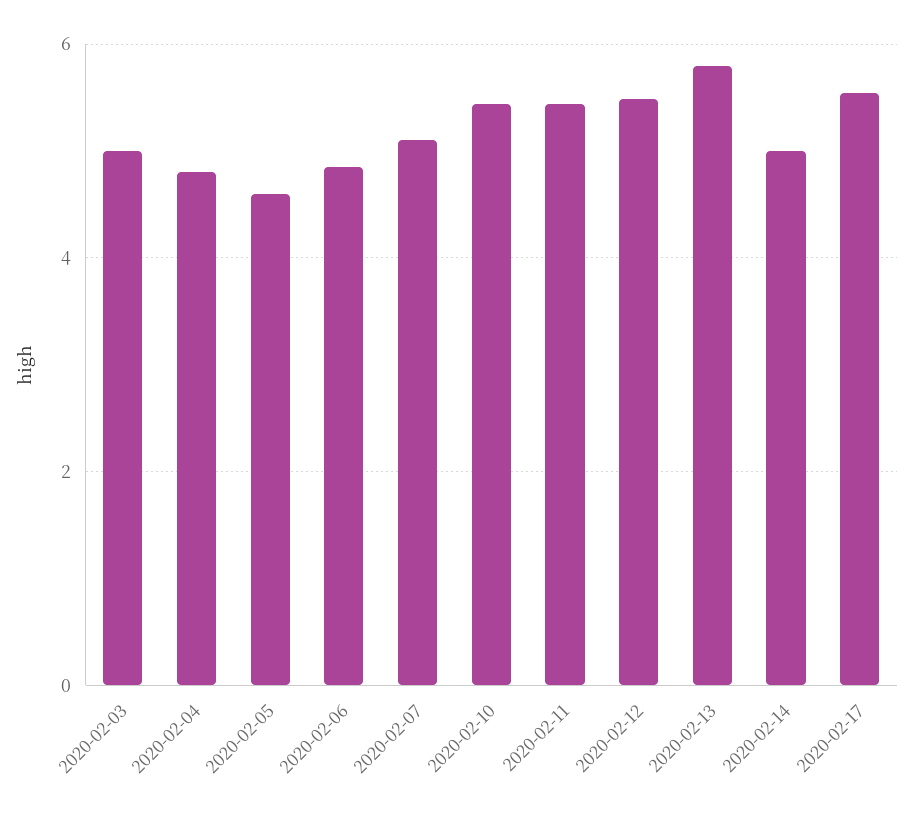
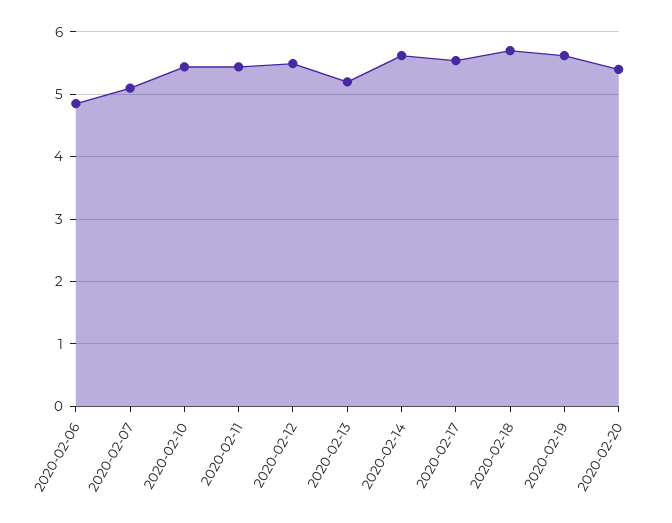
2020-02-03: 5 -> none
2020-02-04: 4.8 -> none
2020-02-05: 4.6 -> none
2020-02-13: 5.8 -> 5.2
2020-02-14: 5 -> 5.6
2020-02-18: none -> 5.7
2020-02-19: none -> 5.6
2020-02-20: none -> 5.4

